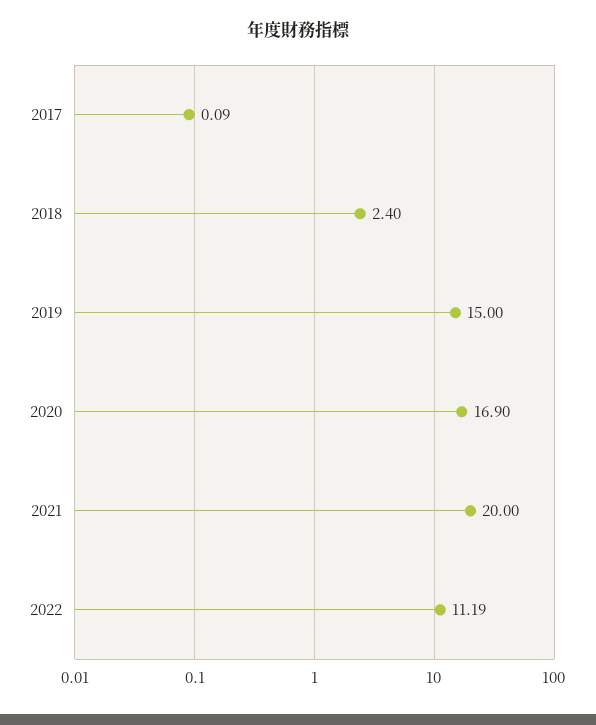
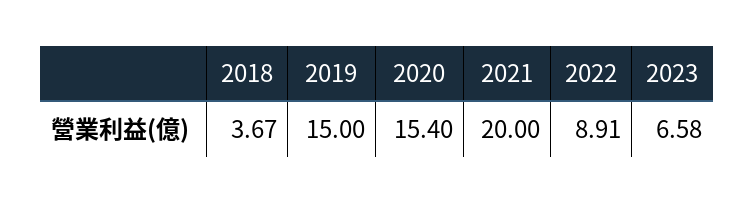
2017: 0.09 -> none
2018: 2.4 -> 3.67
2020: 16.9 -> 15.4
2022: 11.19 -> 8.91
2023: none -> 6.58

